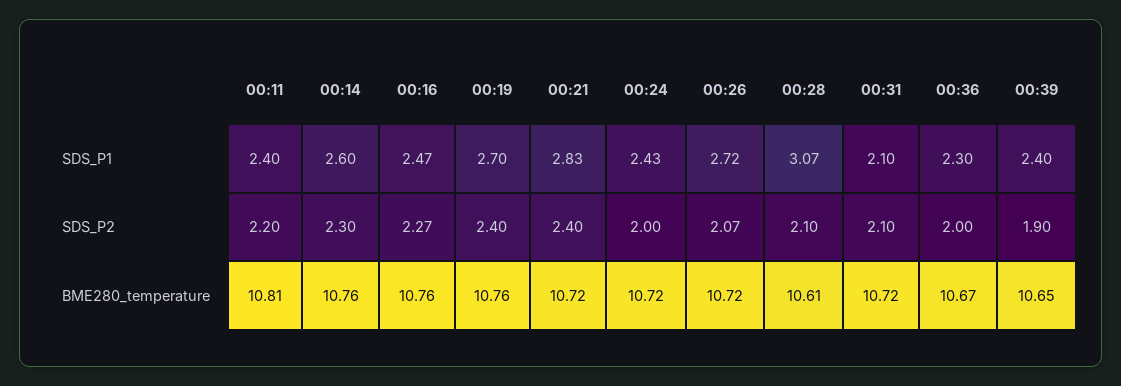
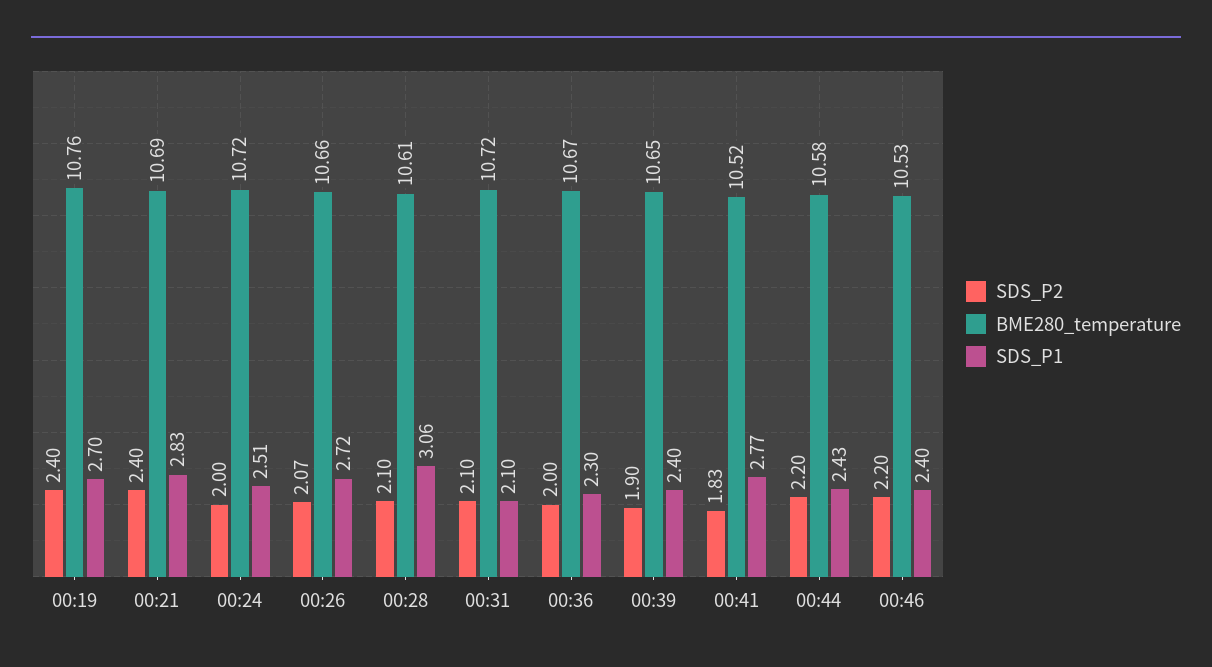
SDS_P1, 00:11: 2.4 -> none
SDS_P1, 00:14: 2.6 -> none
SDS_P1, 00:16: 2.47 -> none
SDS_P1, 00:24: 2.43 -> 2.51
SDS_P1, 00:28: 3.07 -> 3.06
SDS_P2, 00:11: 2.2 -> none
SDS_P2, 00:14: 2.3 -> none
SDS_P2, 00:16: 2.27 -> none
BME280_temperature, 00:11: 10.81 -> none
BME280_temperature, 00:14: 10.76 -> none
BME280_temperature, 00:16: 10.76 -> none
BME280_temperature, 00:21: 10.72 -> 10.69
BME280_temperature, 00:26: 10.72 -> 10.66
SDS_P2, 00:41: none -> 1.83
BME280_temperature, 00:41: none -> 10.52
SDS_P1, 00:41: none -> 2.77
SDS_P2, 00:44: none -> 2.2
BME280_temperature, 00:44: none -> 10.58
SDS_P1, 00:44: none -> 2.43
SDS_P2, 00:46: none -> 2.2
BME280_temperature, 00:46: none -> 10.53
SDS_P1, 00:46: none -> 2.4

